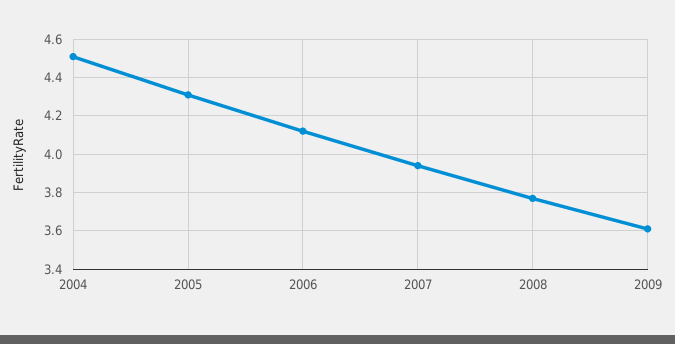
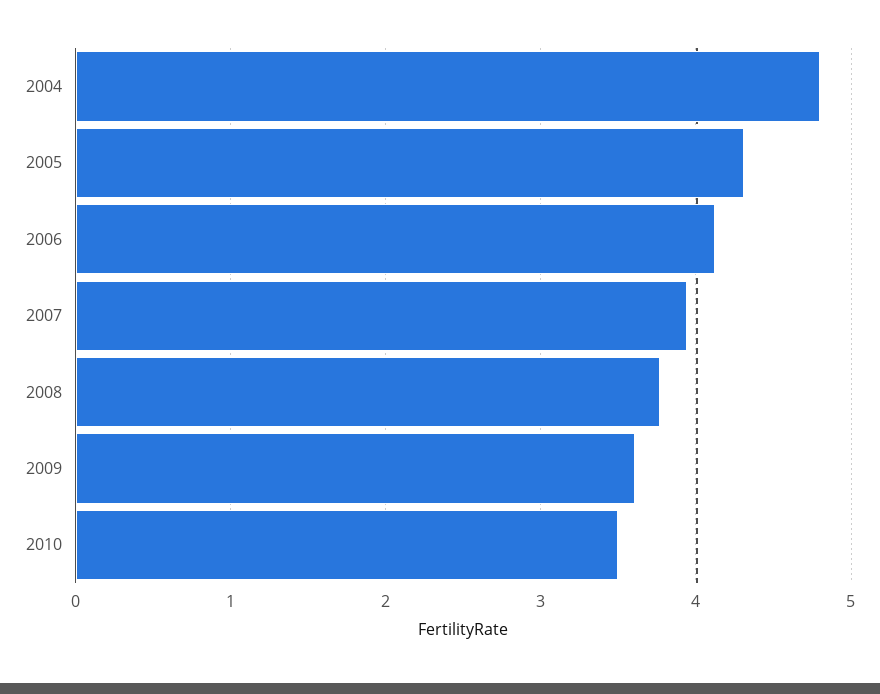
2004: 4.5 -> 4.8
2010: none -> 3.5

